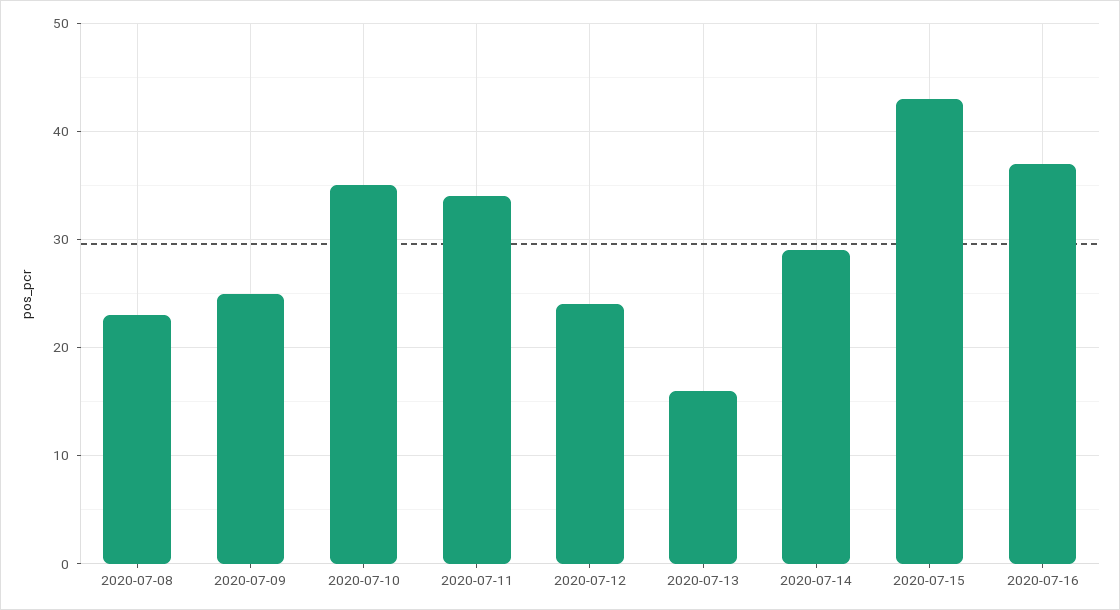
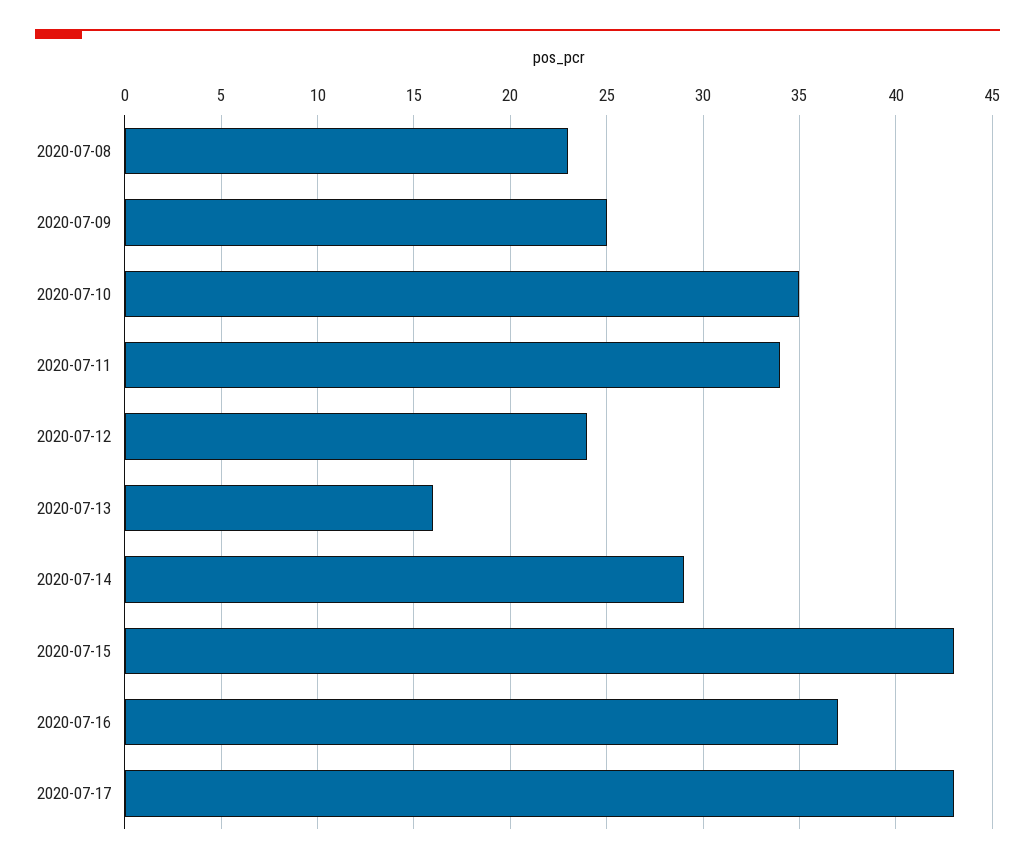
2020-07-17: none -> 43

